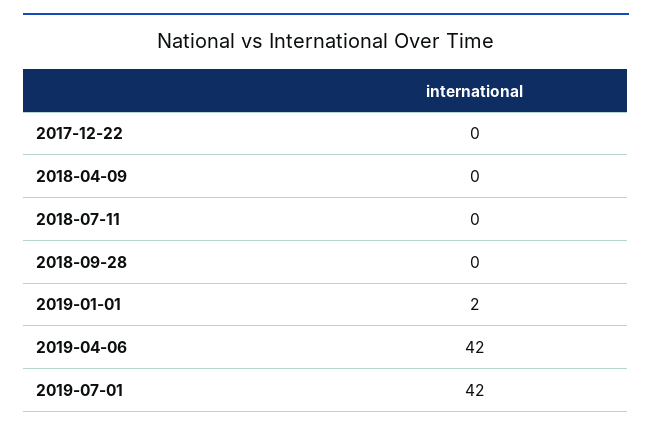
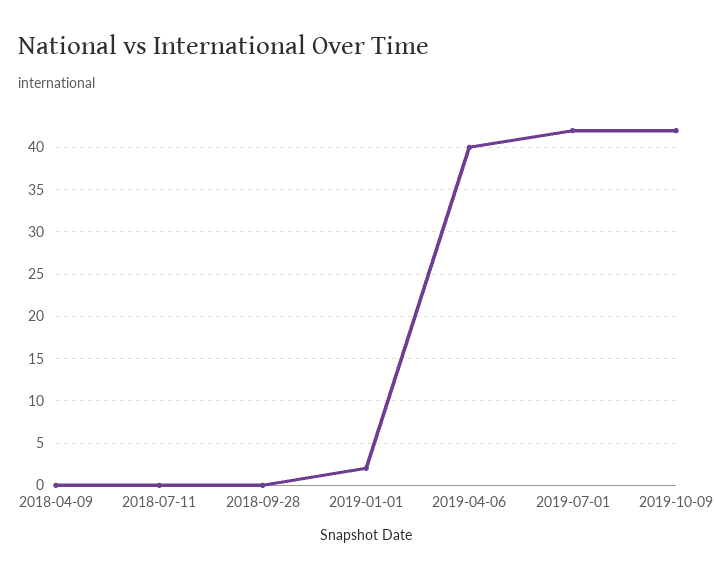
2017-12-22: 0 -> none
2019-04-06: 42 -> 40
2019-10-09: none -> 42

